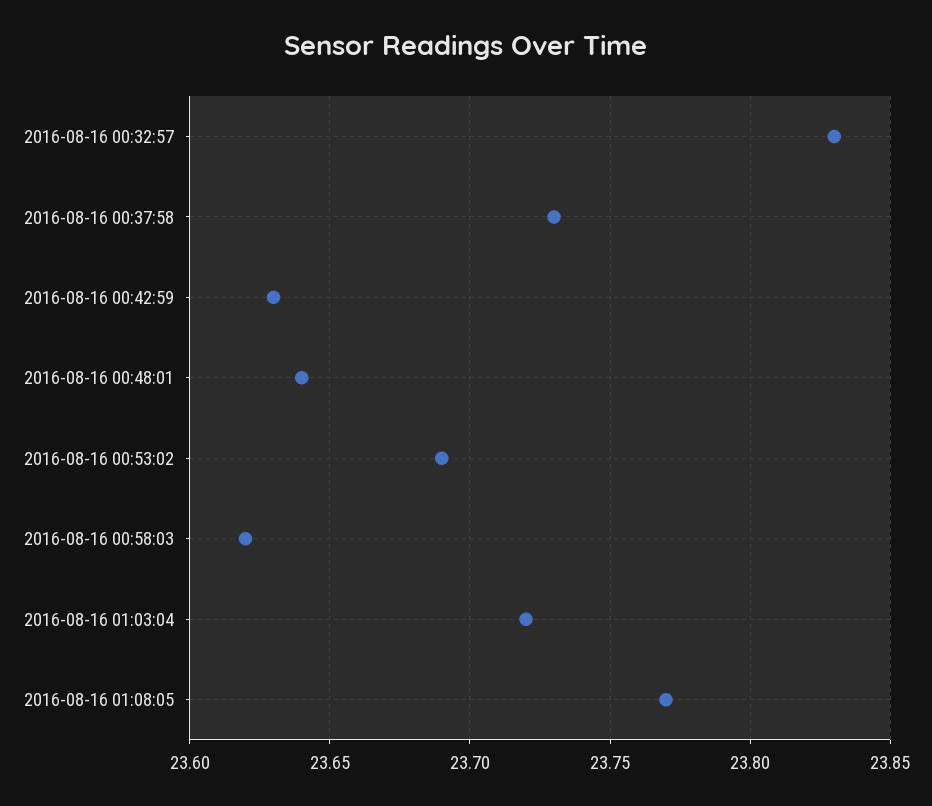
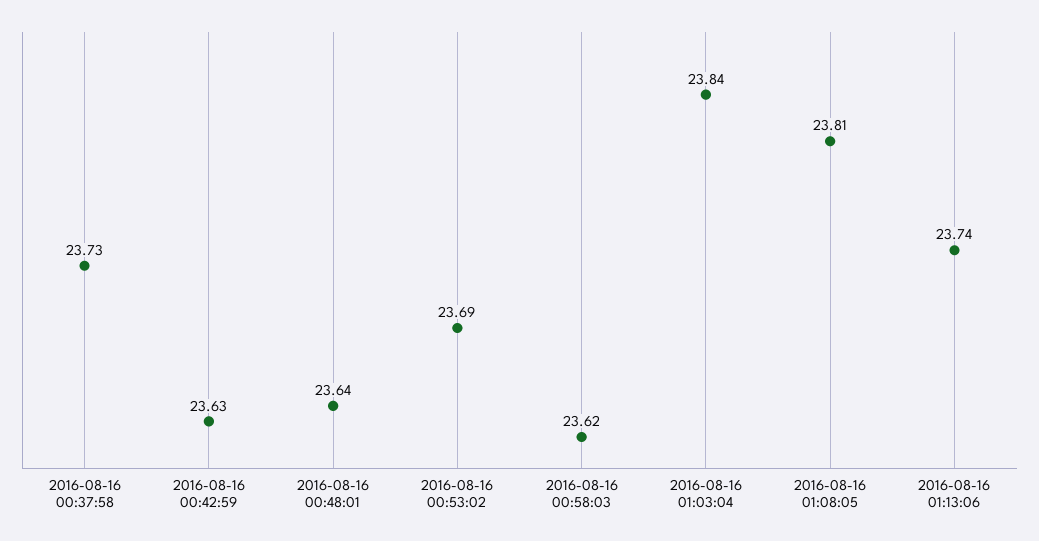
2016-08-16 00:32:57: 23.83 -> none
2016-08-16 01:03:04: 23.72 -> 23.84
2016-08-16 01:08:05: 23.77 -> 23.81
2016-08-16 01:13:06: none -> 23.74

